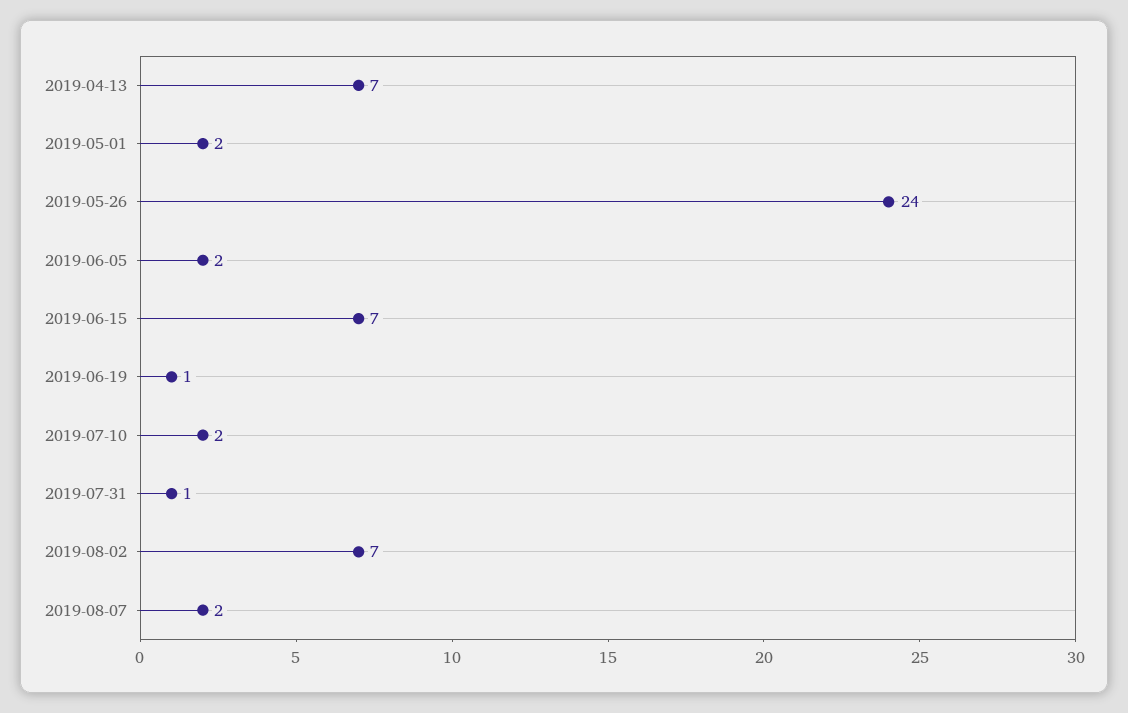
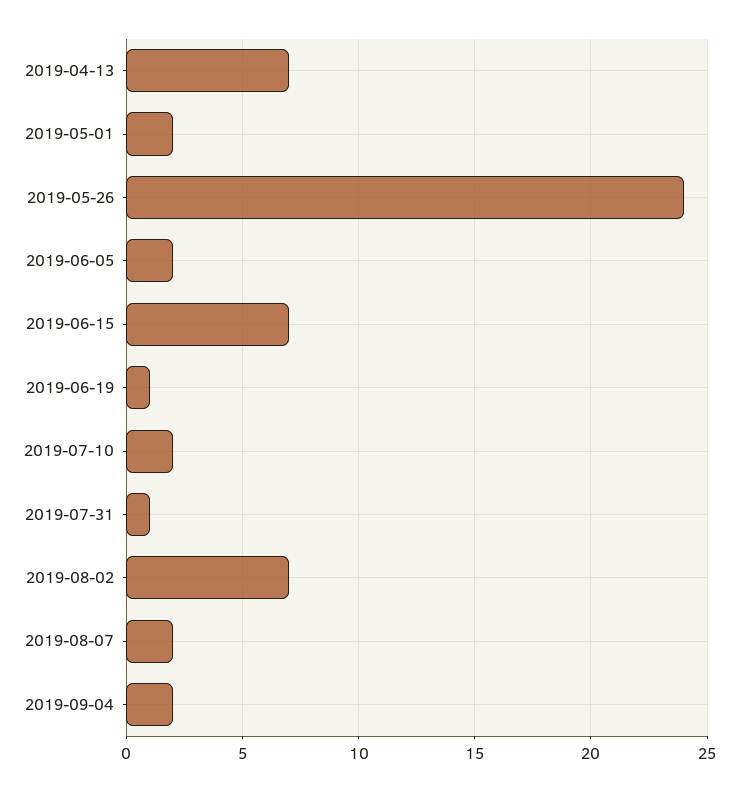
2019-09-04: none -> 2

